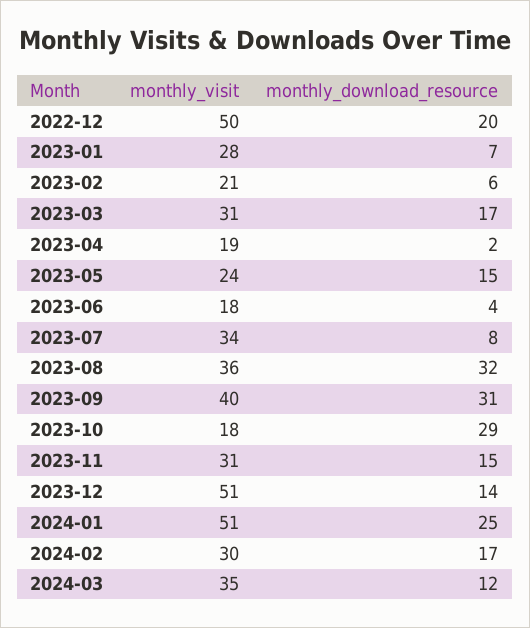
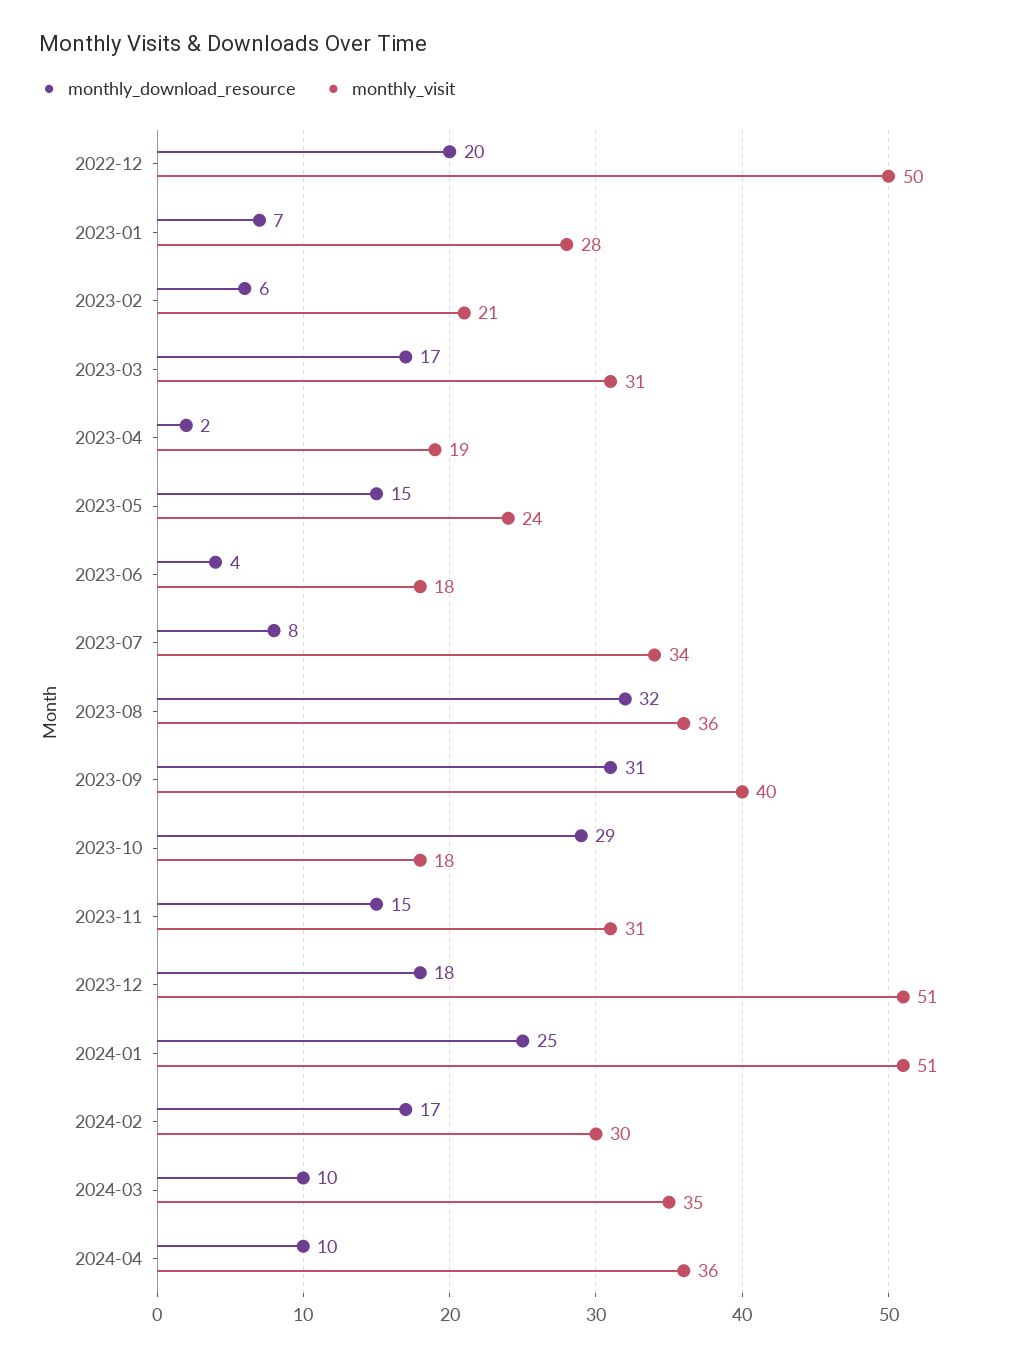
monthly_download_resource, 2023-12: 14 -> 18
monthly_download_resource, 2024-03: 12 -> 10
monthly_download_resource, 2024-04: none -> 10
monthly_visit, 2024-04: none -> 36

